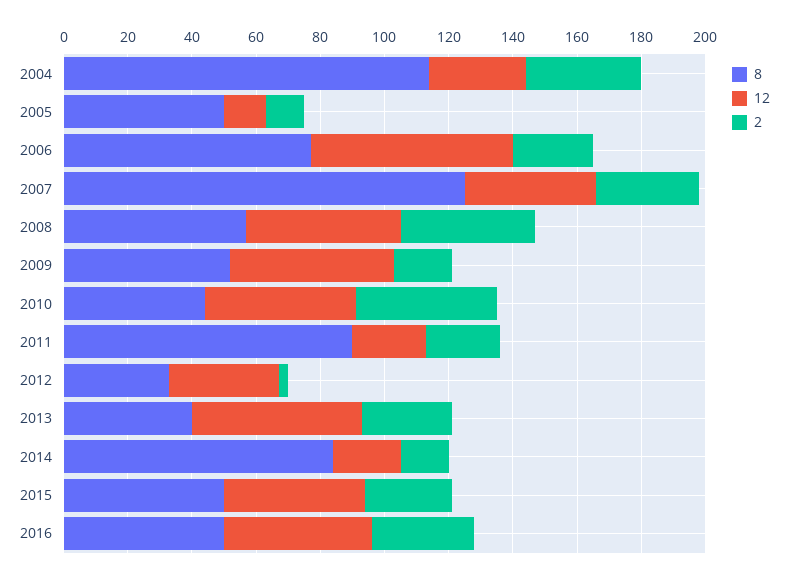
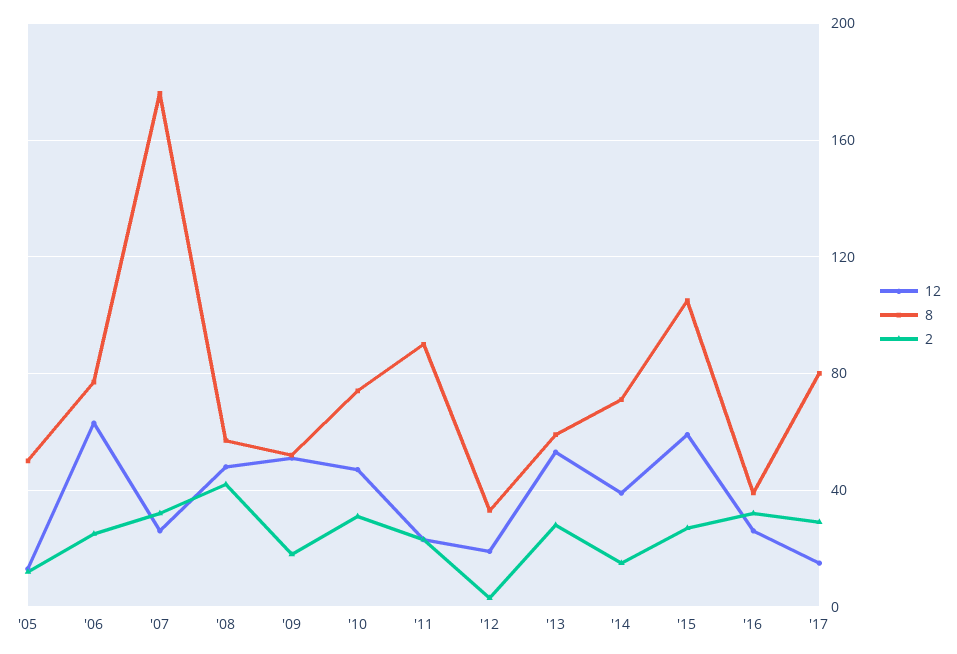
8, 2004: 115 -> none
12, 2004: 30 -> none
2, 2004: 35 -> none
8, 2007: 125 -> 175
12, 2007: 40 -> 25
8, 2010: 45 -> 75
2, 2010: 45 -> 30
12, 2012: 35 -> 20
8, 2013: 40 -> 60
8, 2014: 85 -> 70
12, 2014: 20 -> 40
8, 2015: 50 -> 105
12, 2015: 45 -> 60
8, 2016: 50 -> 40
12, 2016: 45 -> 25
12, '17: none -> 15
8, '17: none -> 80
2, '17: none -> 30

